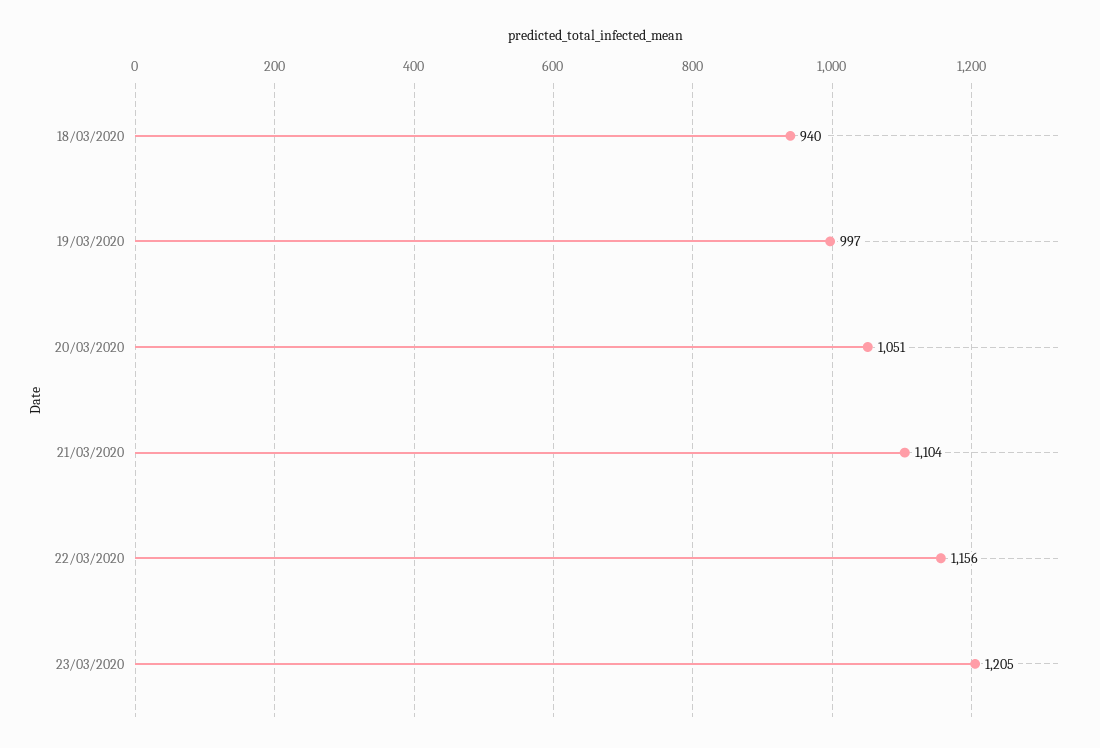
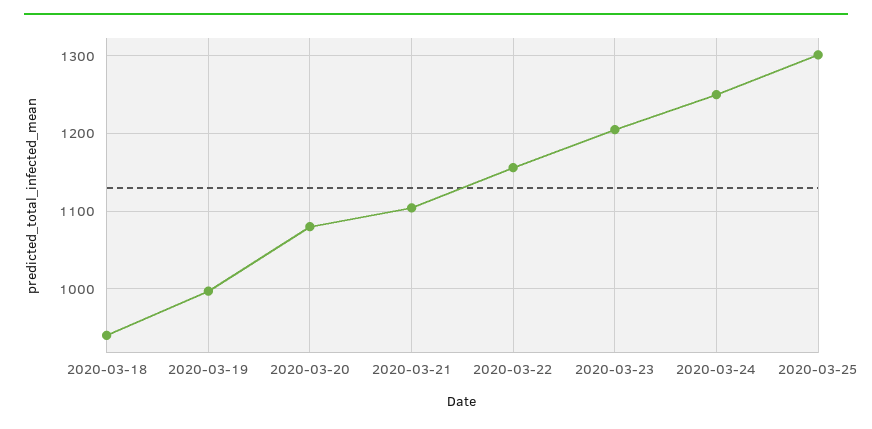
20/03/2020: 1051 -> 1080
2020-03-24: none -> 1250
2020-03-25: none -> 1300

